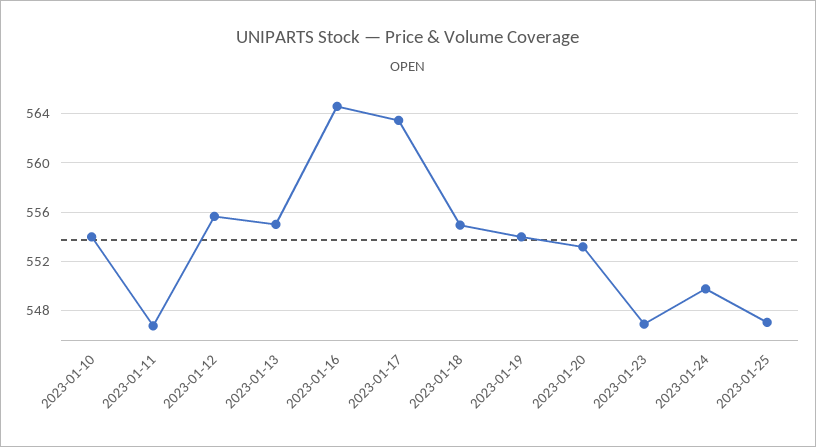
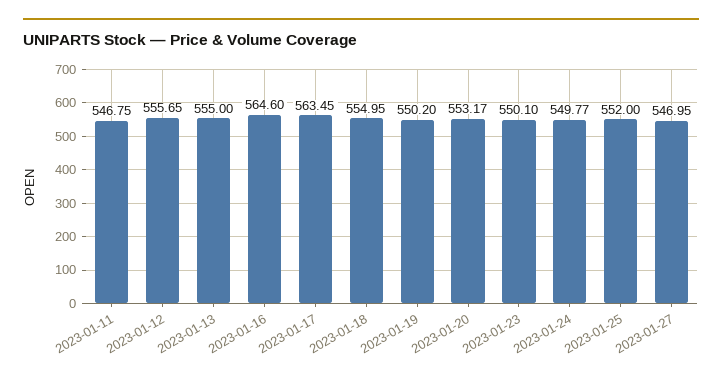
2023-01-10: 554 -> none
2023-01-19: 554 -> 550.2
2023-01-23: 547 -> 550.1
2023-01-25: 547 -> 552
2023-01-27: none -> 546.95

